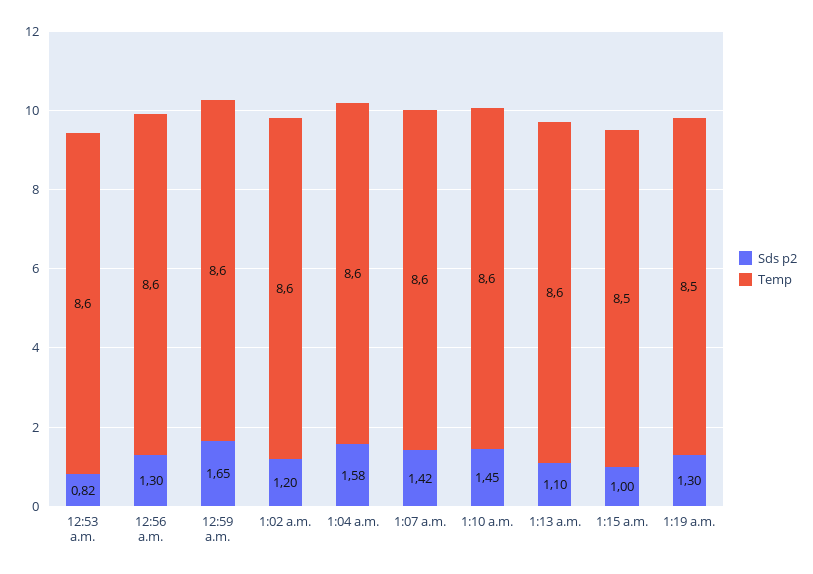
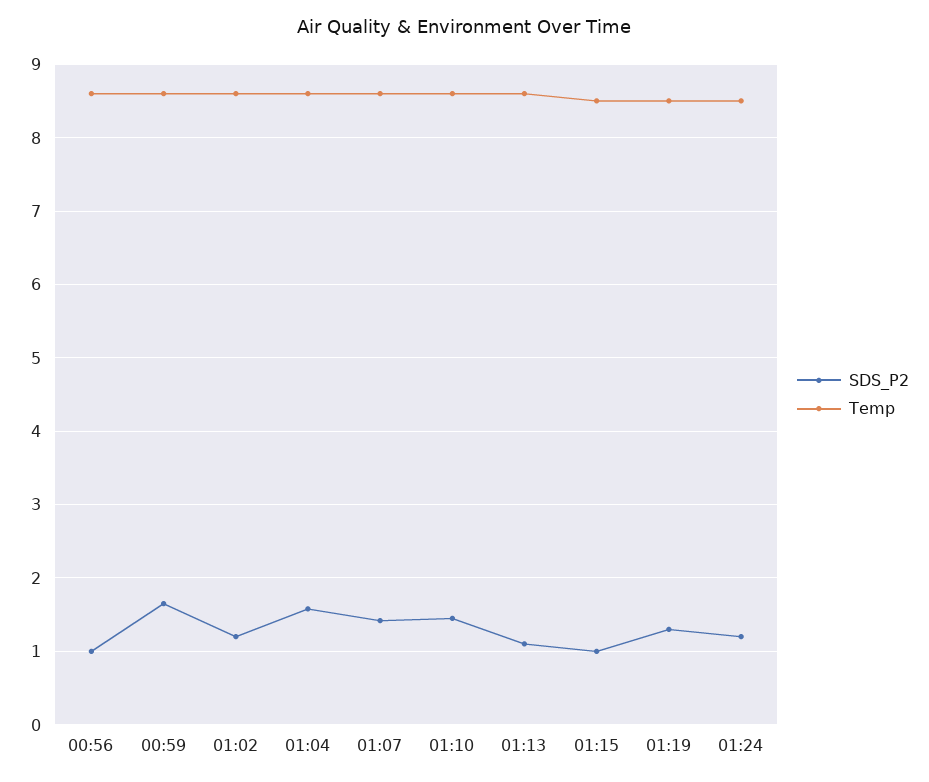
Sds p2, 12:53 a.m.: 0.82 -> none
Temp, 12:53 a.m.: 8.6 -> none
Sds p2, 12:56 a.m.: 1.3 -> 1
Sds p2, 01:24: none -> 1.2
Temp, 01:24: none -> 8.5

